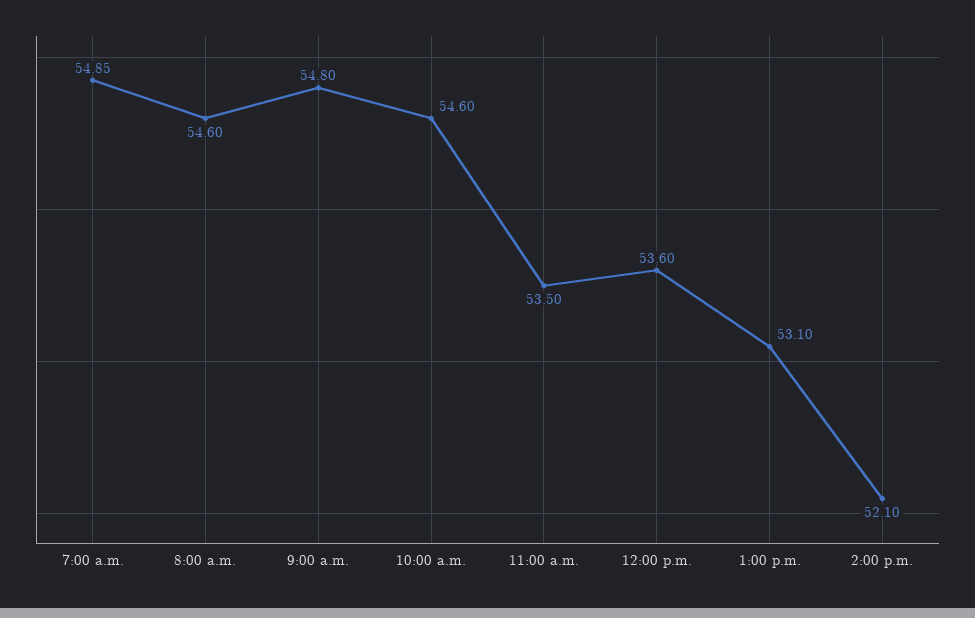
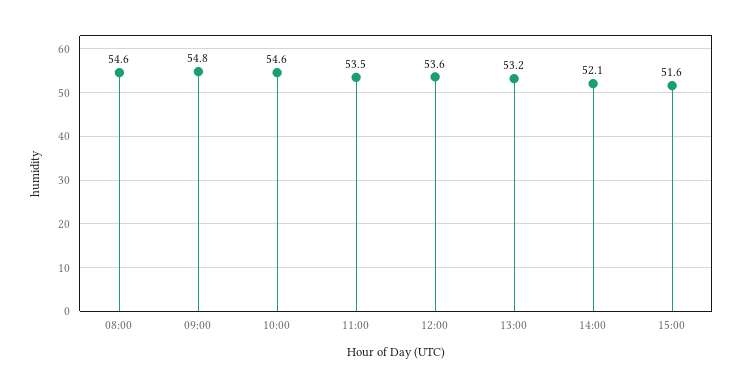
7:00 a.m.: 54.85 -> none
1:00 p.m.: 53.1 -> 53.2
15:00: none -> 51.6

